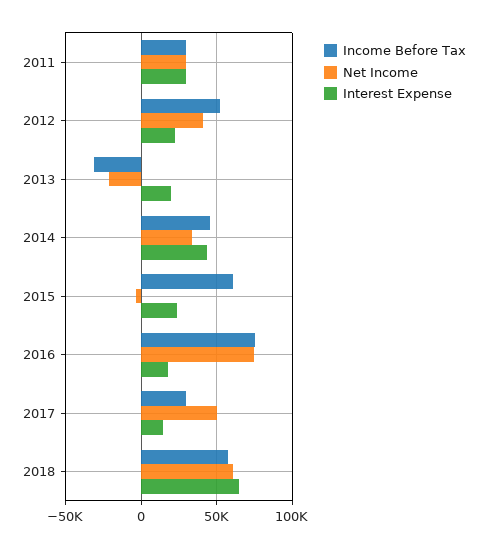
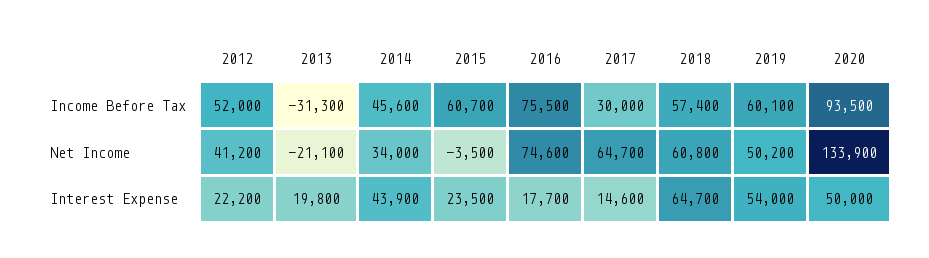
Income Before Tax, 2011: 30000 -> none
Net Income, 2011: 30000 -> none
Interest Expense, 2011: 30000 -> none
Net Income, 2017: 50000 -> 64700
Income Before Tax, 2019: none -> 60100
Income Before Tax, 2020: none -> 93500
Net Income, 2019: none -> 50200
Net Income, 2020: none -> 133900
Interest Expense, 2019: none -> 54000
Interest Expense, 2020: none -> 50000

